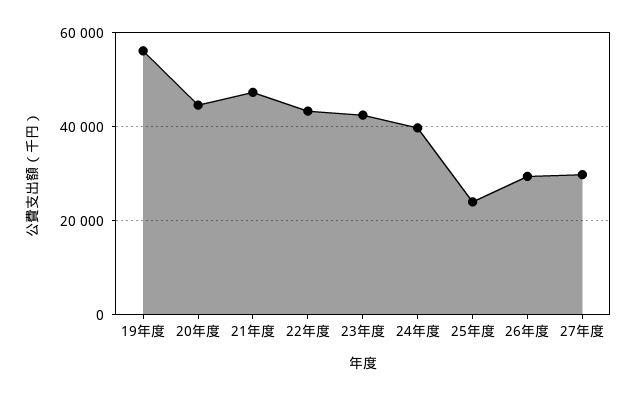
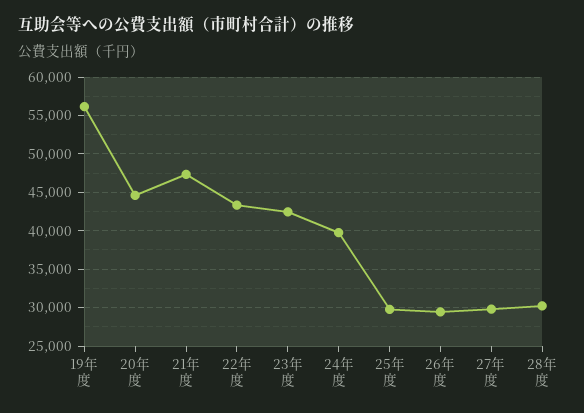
25年度: 24000 -> 30000
28年度: none -> 30000

